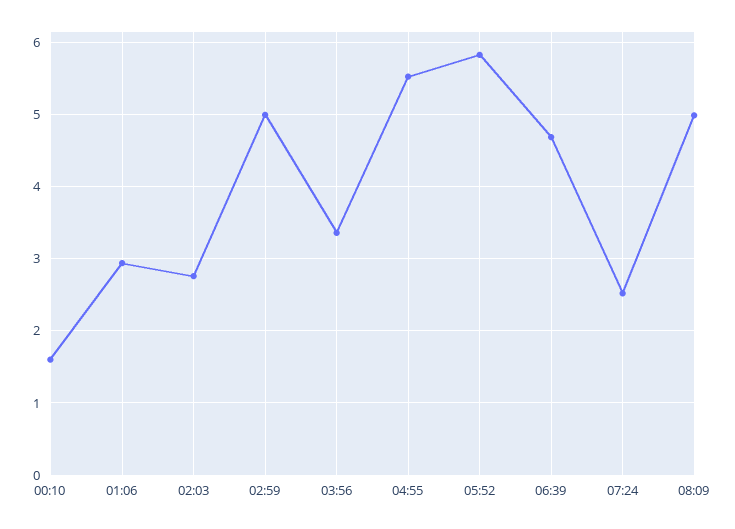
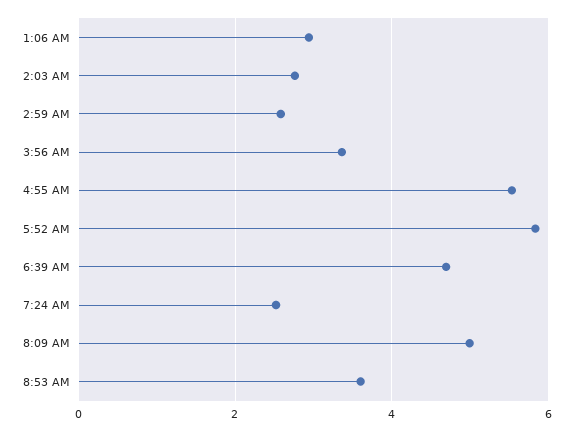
00:10: 1.6 -> none
02:59: 5 -> 2.6
8:53 AM: none -> 3.6

